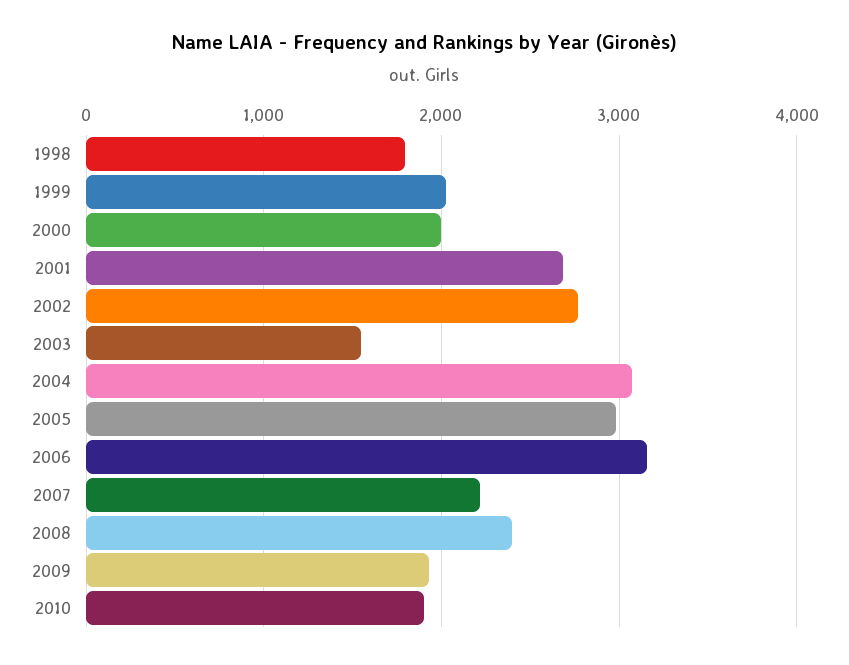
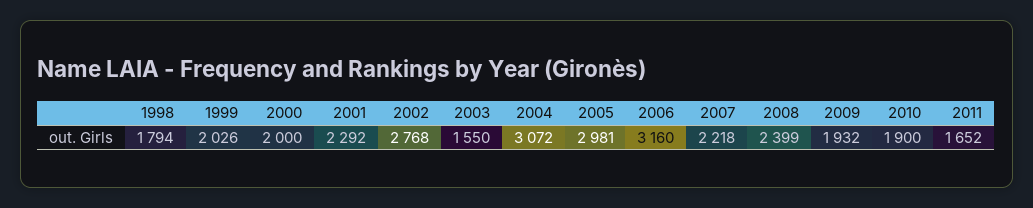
2001: 2700 -> 2292
2011: none -> 1652

